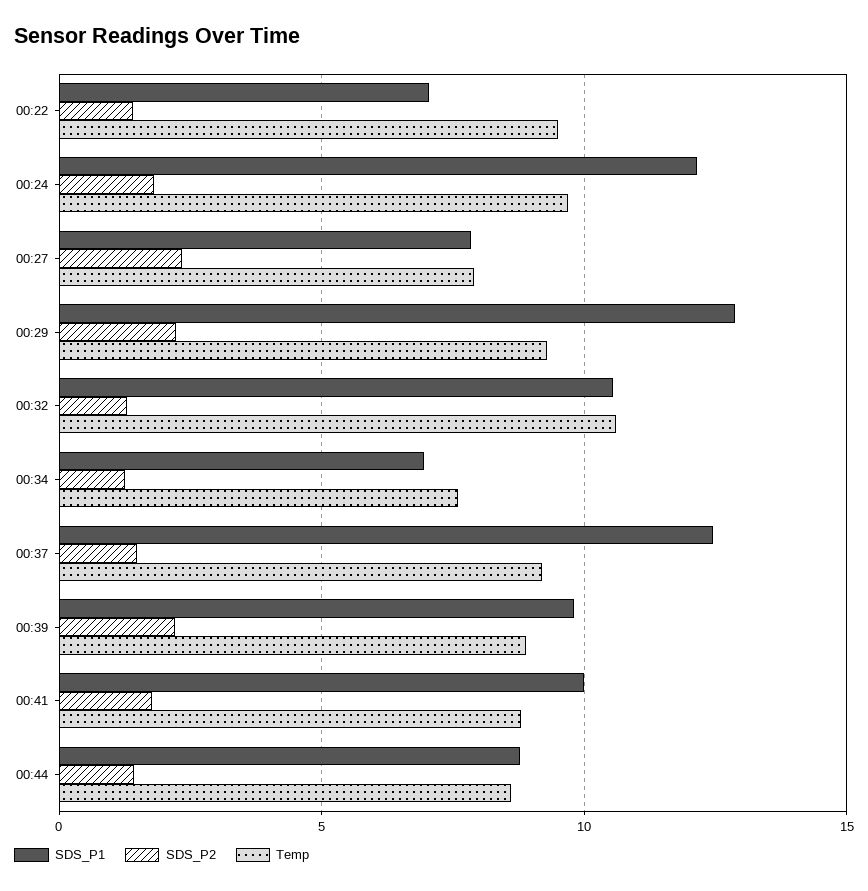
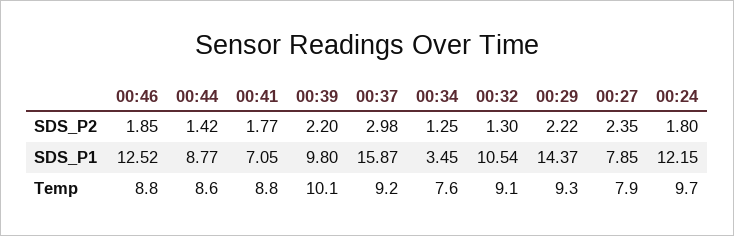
SDS_P1, 00:22: 7 -> none
SDS_P2, 00:22: 1.5 -> none
Temp, 00:22: 9.5 -> none
SDS_P1, 00:29: 13 -> 14.37
Temp, 00:32: 10.5 -> 9.1
SDS_P1, 00:34: 7 -> 3.45
SDS_P1, 00:37: 12.5 -> 15.87
SDS_P2, 00:37: 1.5 -> 2.98
Temp, 00:39: 9 -> 10.1
SDS_P1, 00:41: 10 -> 7.05
SDS_P2, 00:46: none -> 1.85
SDS_P1, 00:46: none -> 12.52
Temp, 00:46: none -> 8.8

